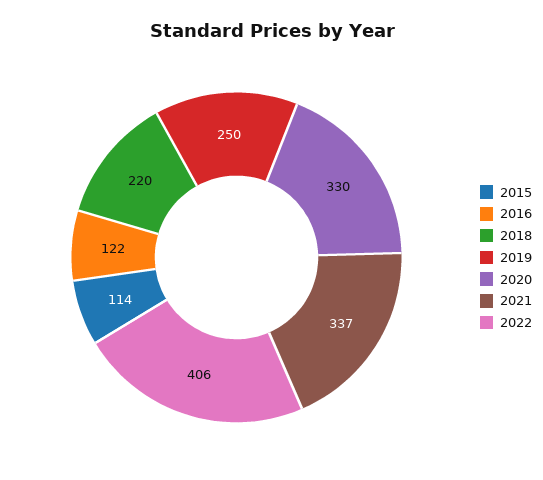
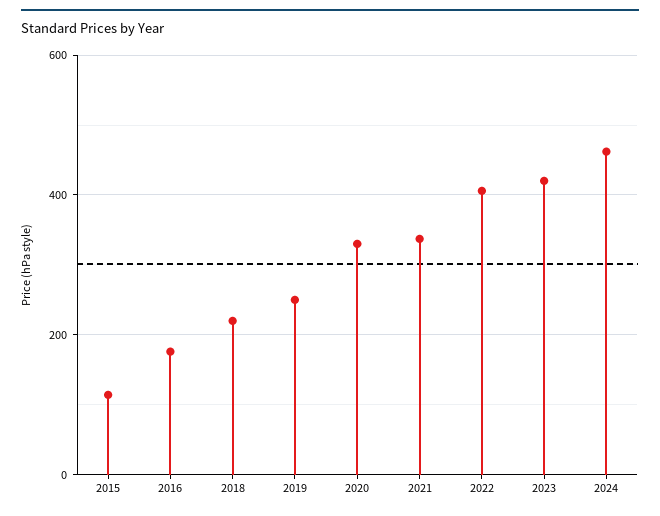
2016: 122 -> 180
2023: none -> 420
2024: none -> 460

